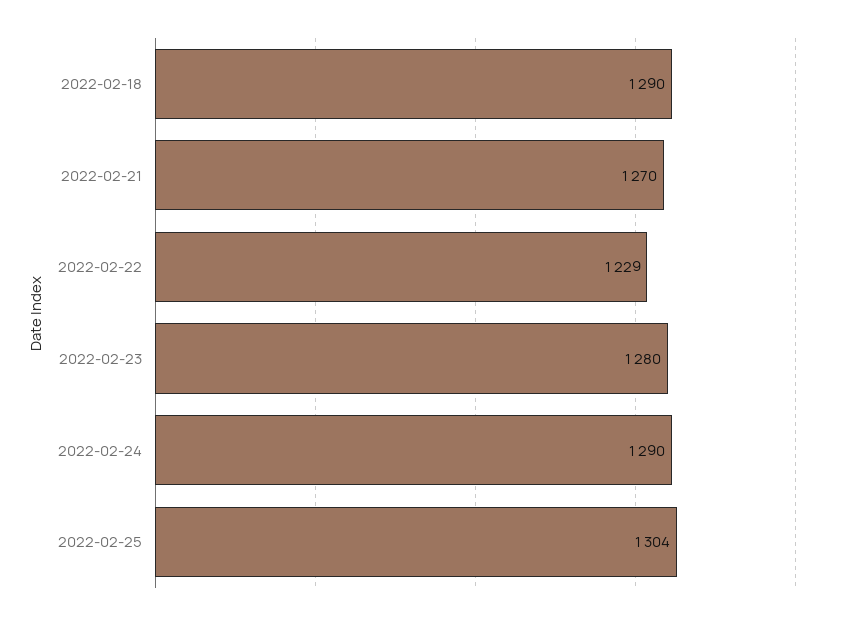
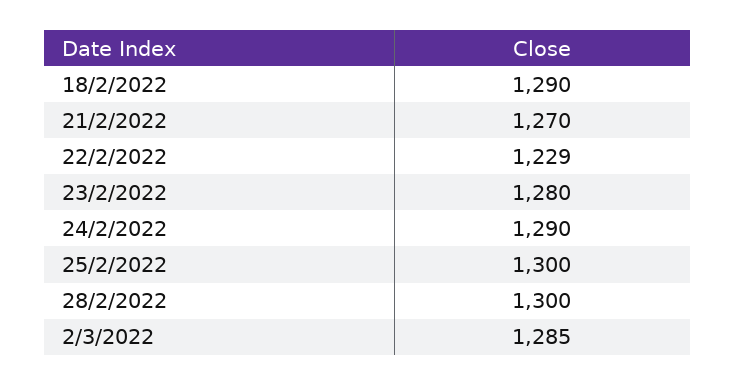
2022-02-25: 1304 -> 1300
28/2/2022: none -> 1300
2/3/2022: none -> 1285

